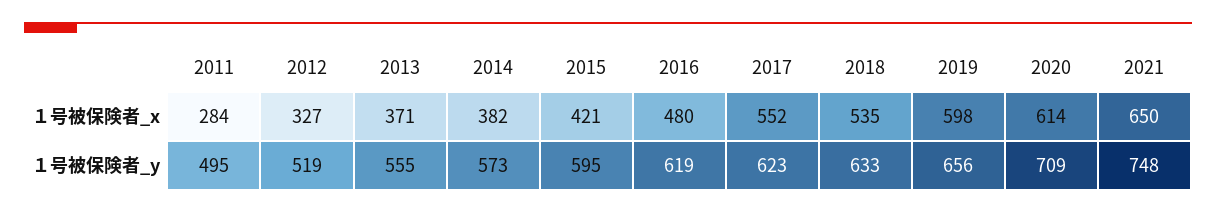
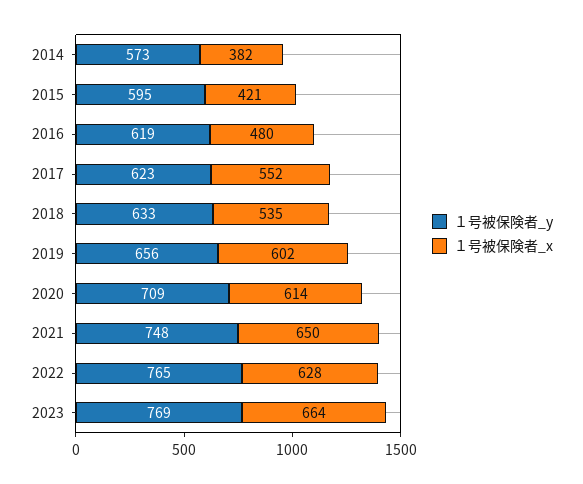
１号被保険者_x, 2011: 284 -> none
１号被保険者_x, 2012: 327 -> none
１号被保険者_x, 2013: 371 -> none
１号被保険者_x, 2019: 598 -> 602
１号被保険者_y, 2011: 495 -> none
１号被保険者_y, 2012: 519 -> none
１号被保険者_y, 2013: 555 -> none
１号被保険者_y, 2022: none -> 765
１号被保険者_x, 2022: none -> 628
１号被保険者_y, 2023: none -> 769
１号被保険者_x, 2023: none -> 664

